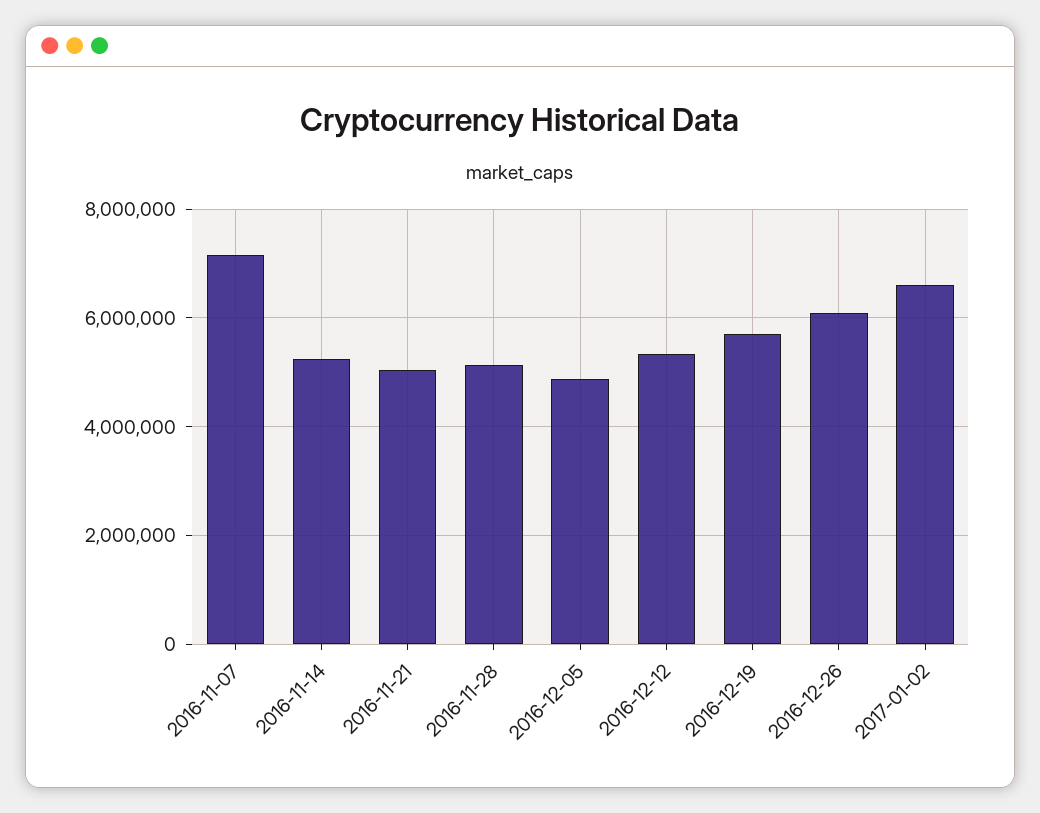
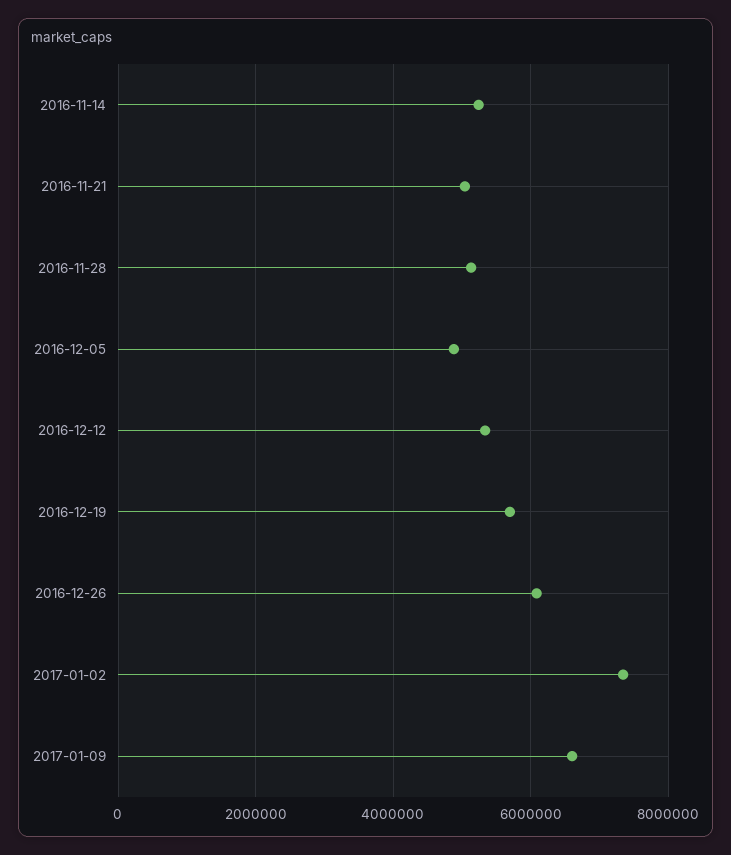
2016-11-07: 7200000 -> none
2017-01-02: 6600000 -> 7400000
2017-01-09: none -> 6600000

